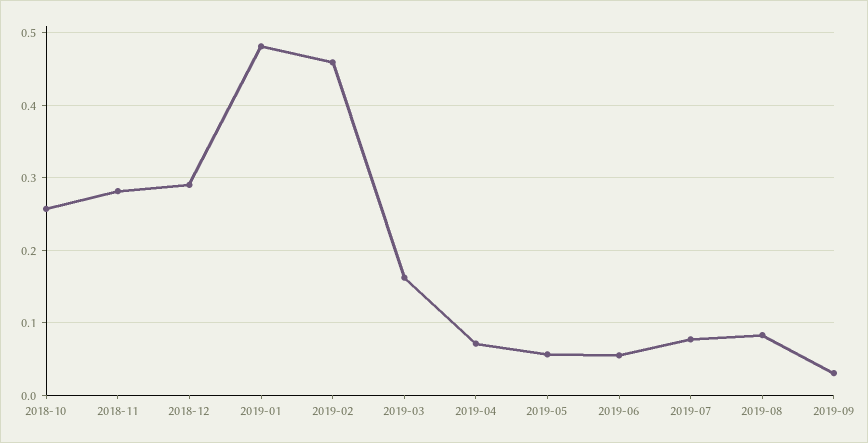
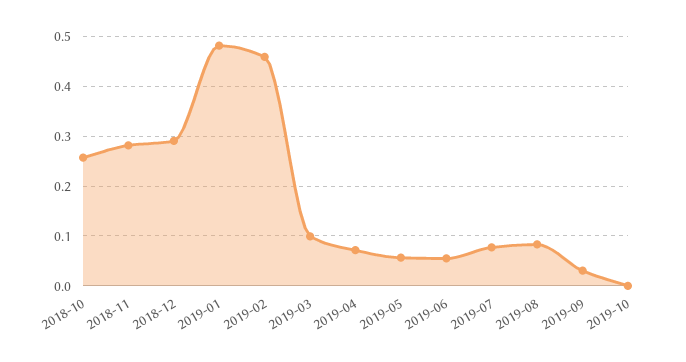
2019-03: 0.16 -> 0.1
2019-10: none -> 0

